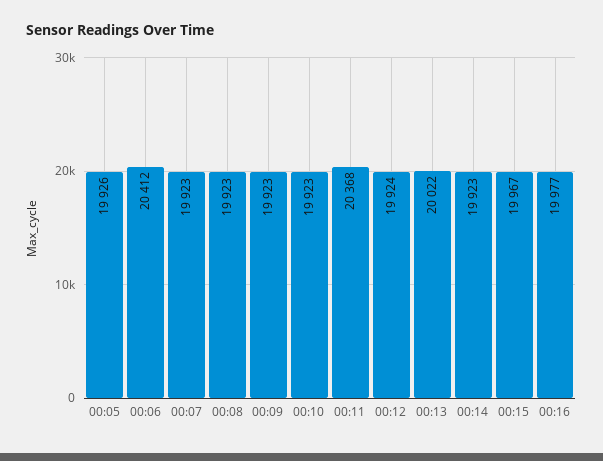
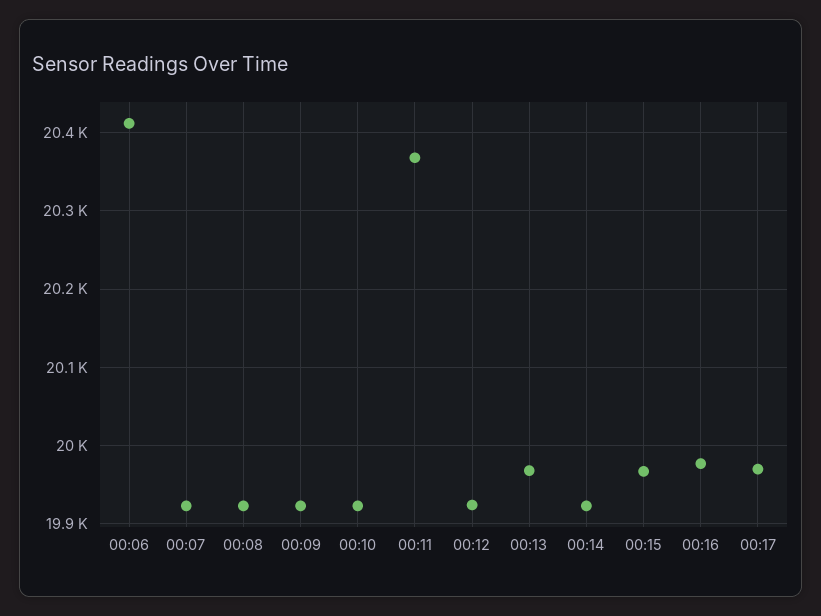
00:05: 19926 -> none
00:13: 20022 -> 19970
00:17: none -> 19970

